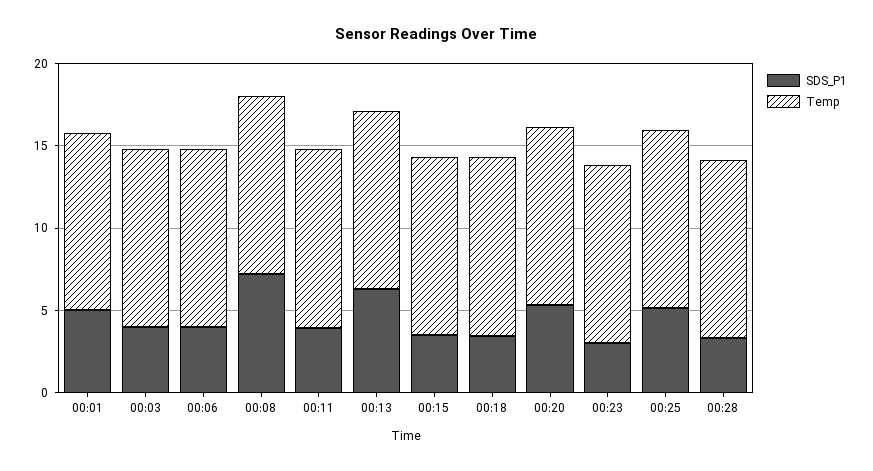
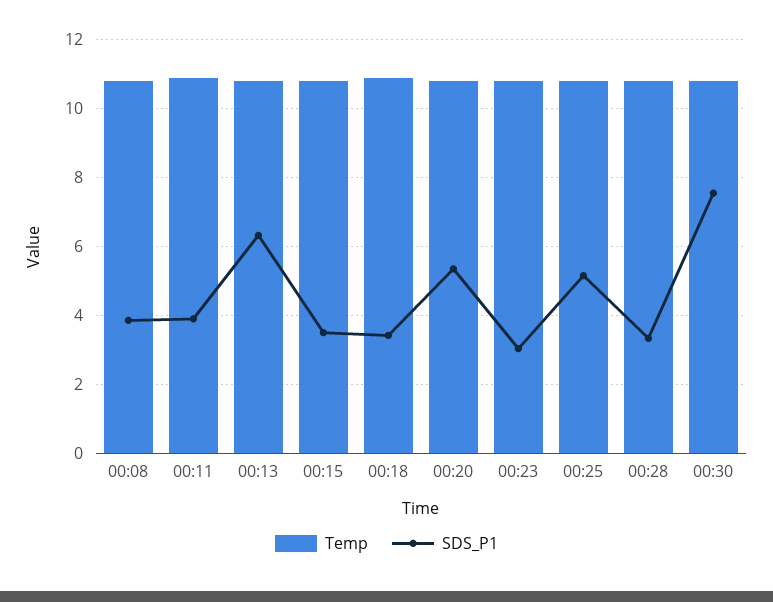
SDS_P1, 00:01: 5 -> none
Temp, 00:01: 11 -> none
SDS_P1, 00:03: 4 -> none
Temp, 00:03: 11 -> none
SDS_P1, 00:06: 4 -> none
Temp, 00:06: 11 -> none
SDS_P1, 00:08: 7 -> 3.8
Temp, 00:30: none -> 10.8
SDS_P1, 00:30: none -> 7.6

